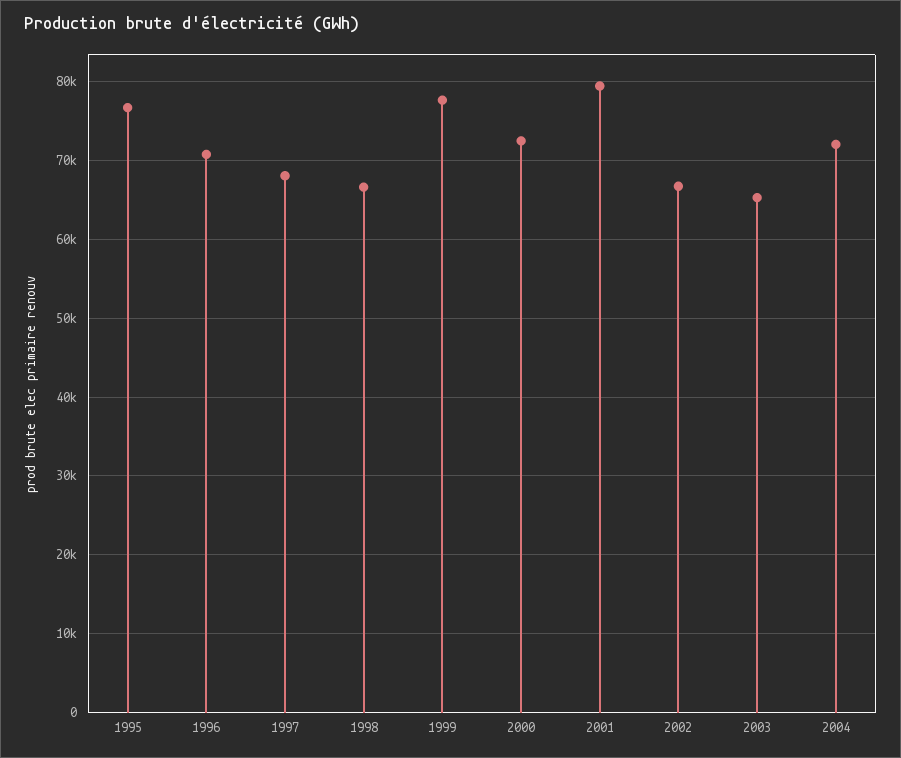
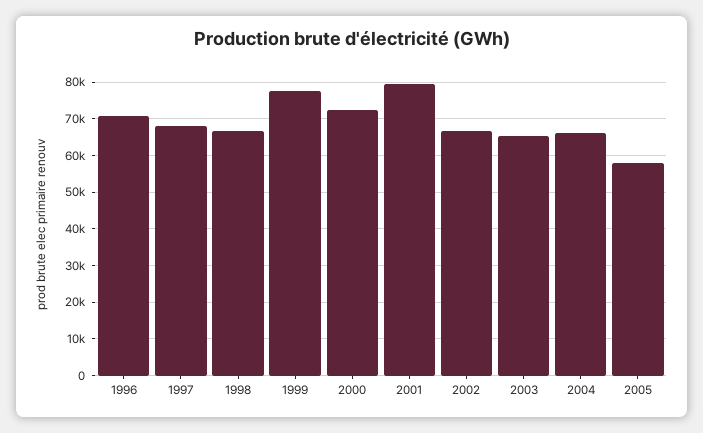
1995: 77000 -> none
2004: 72000 -> 66000
2005: none -> 58000

